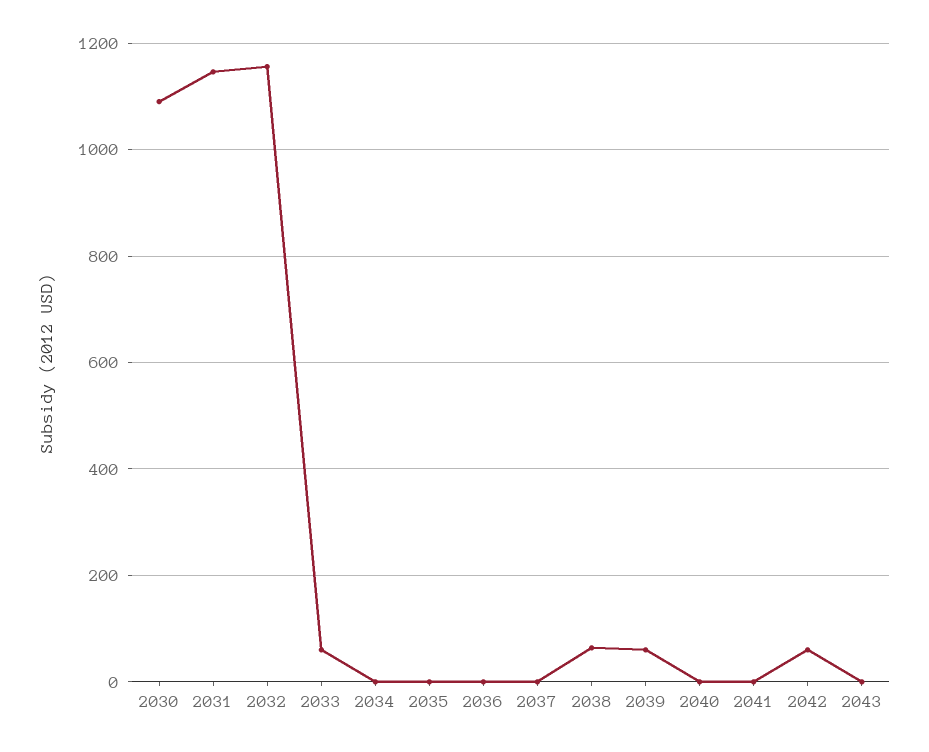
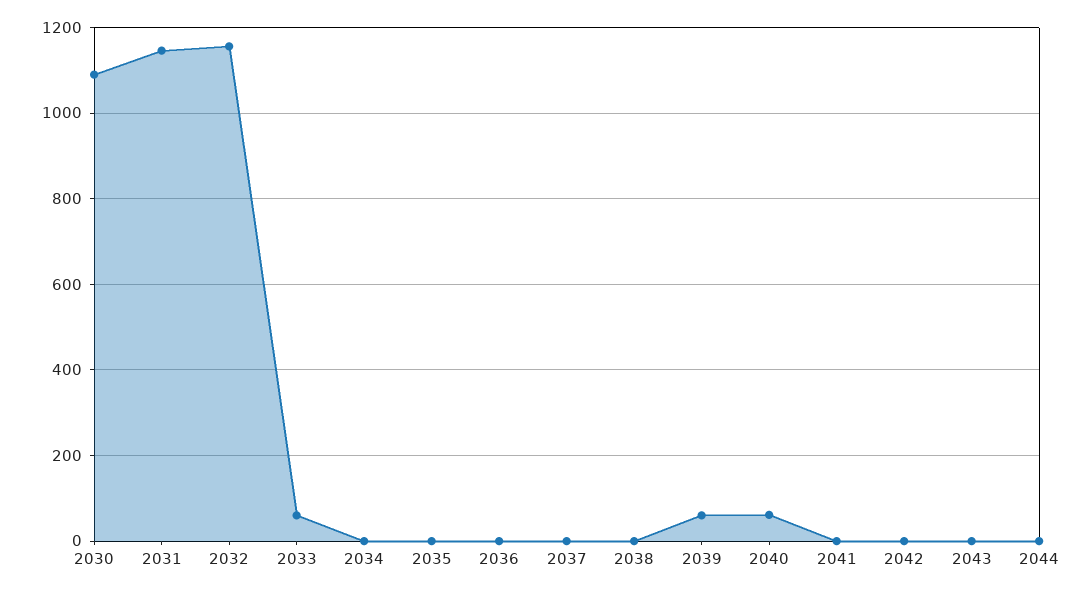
2038: 60 -> 0
2040: 0 -> 60
2042: 60 -> 0
2044: none -> 0

